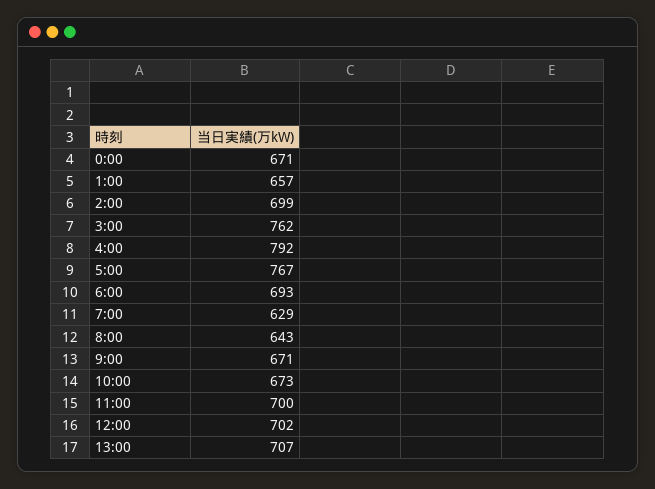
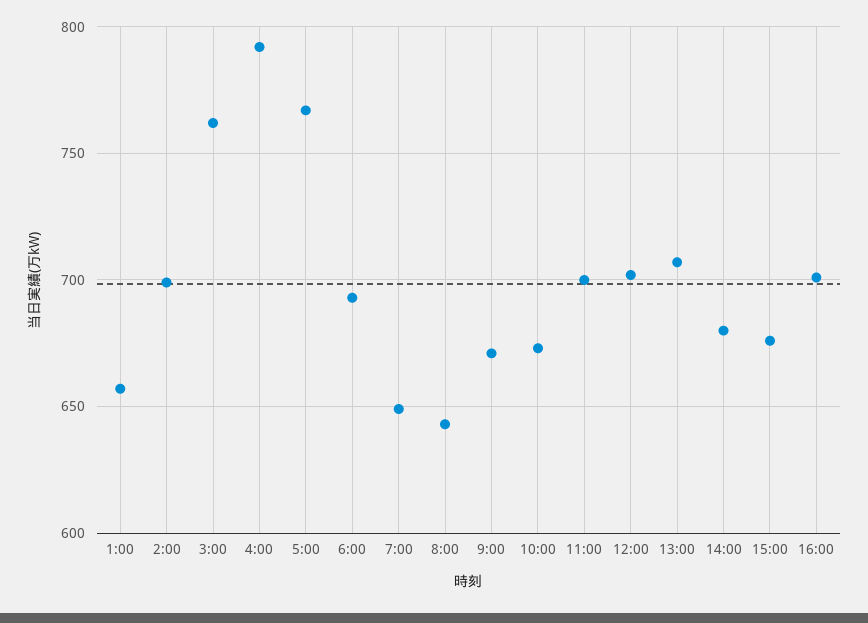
0:00: 671 -> none
7:00: 629 -> 650
14:00: none -> 680
15:00: none -> 675
16:00: none -> 700

